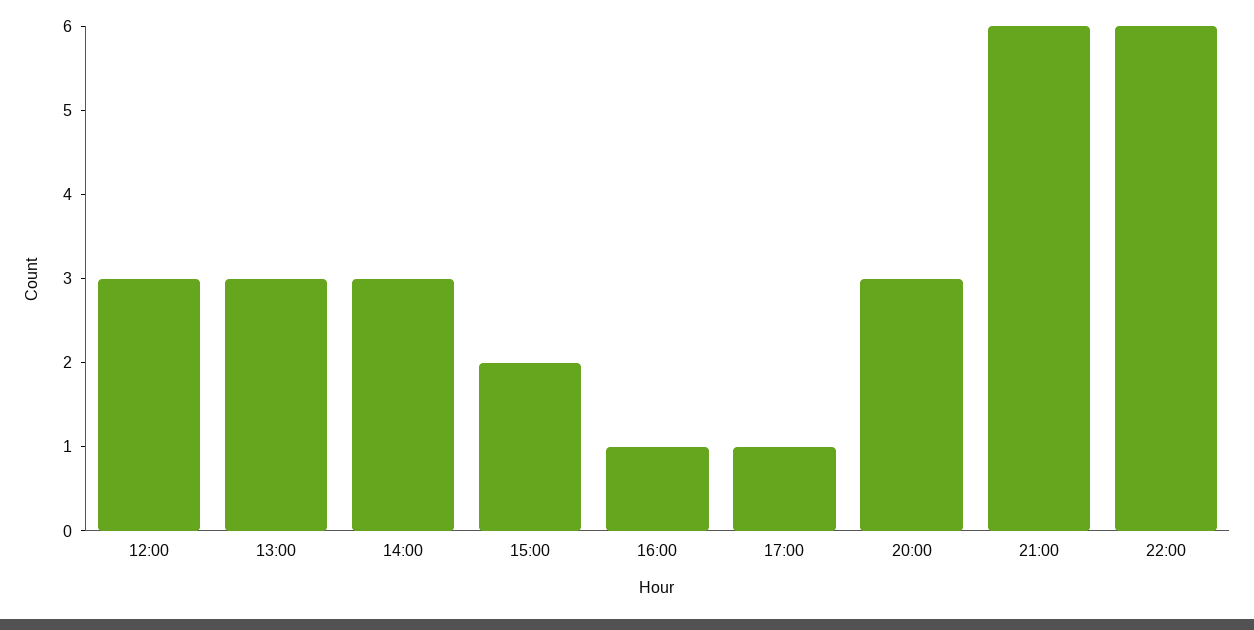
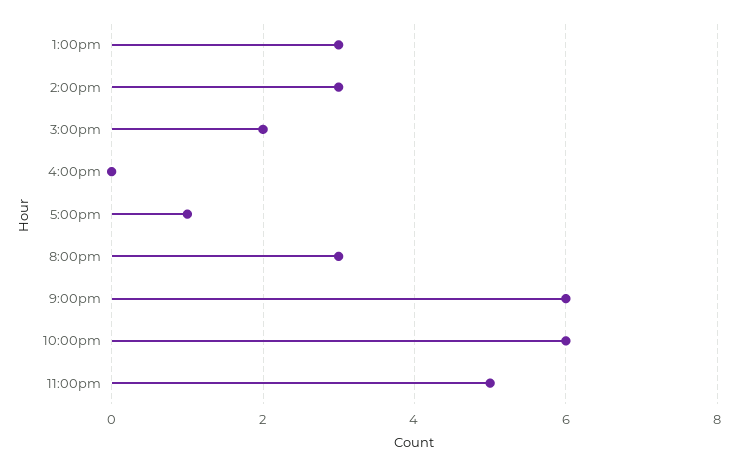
12:00: 3 -> none
16:00: 1 -> 0
11:00pm: none -> 5

